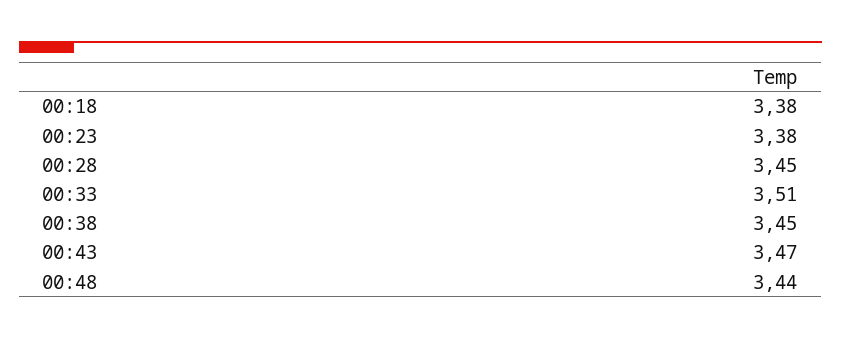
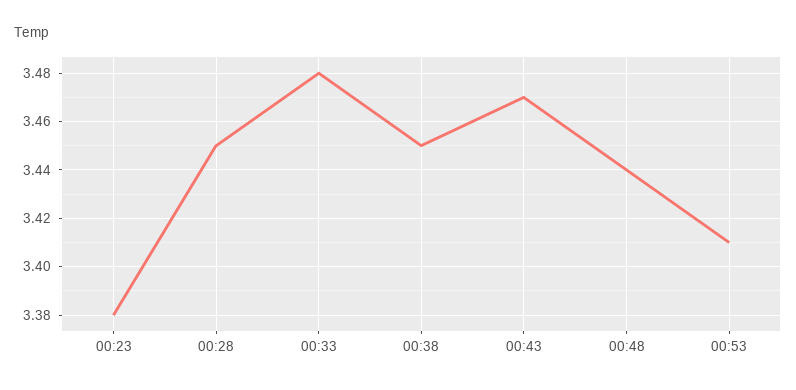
00:18: 3.38 -> none
00:33: 3.51 -> 3.48
00:53: none -> 3.41

